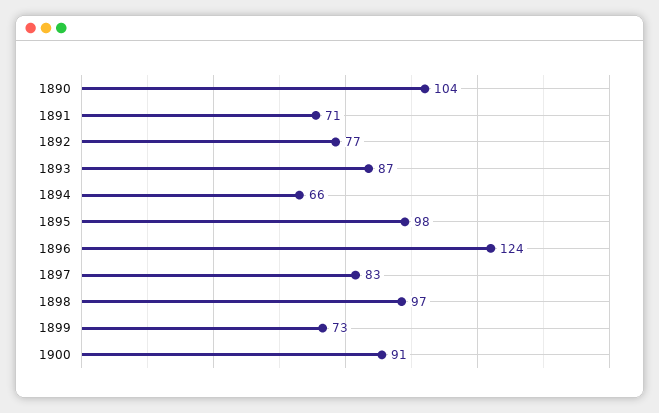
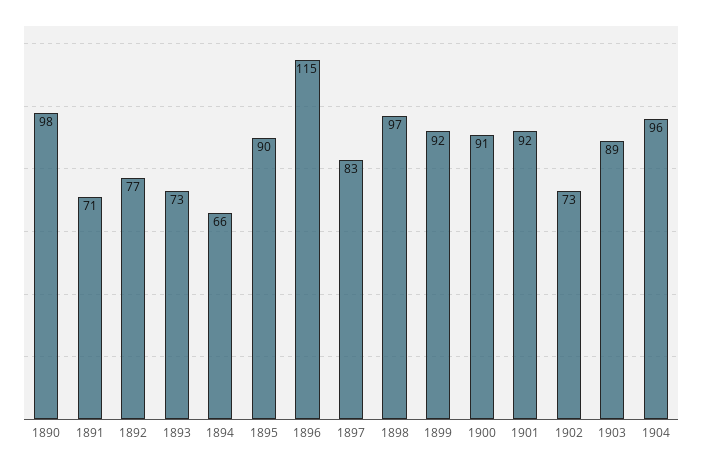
1890: 104 -> 98
1893: 87 -> 73
1895: 98 -> 90
1896: 124 -> 115
1899: 73 -> 92
1901: none -> 92
1902: none -> 73
1903: none -> 89
1904: none -> 96

